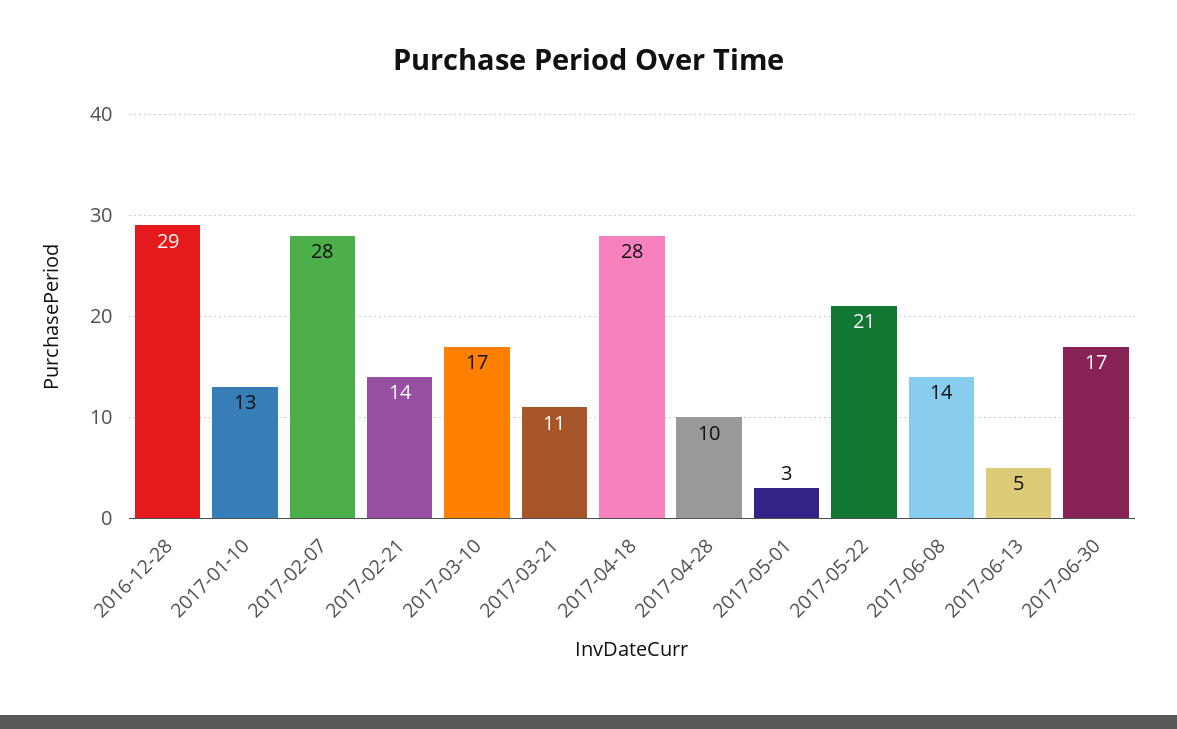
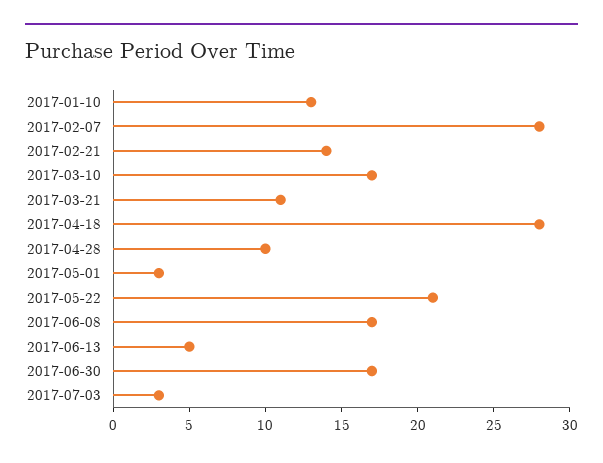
2016-12-28: 29 -> none
2017-06-08: 14 -> 17
2017-07-03: none -> 3

